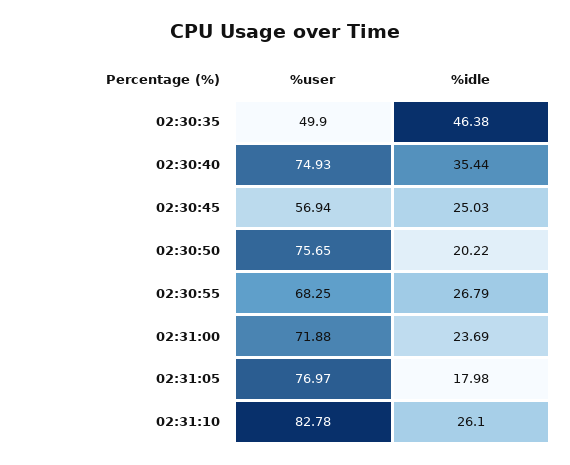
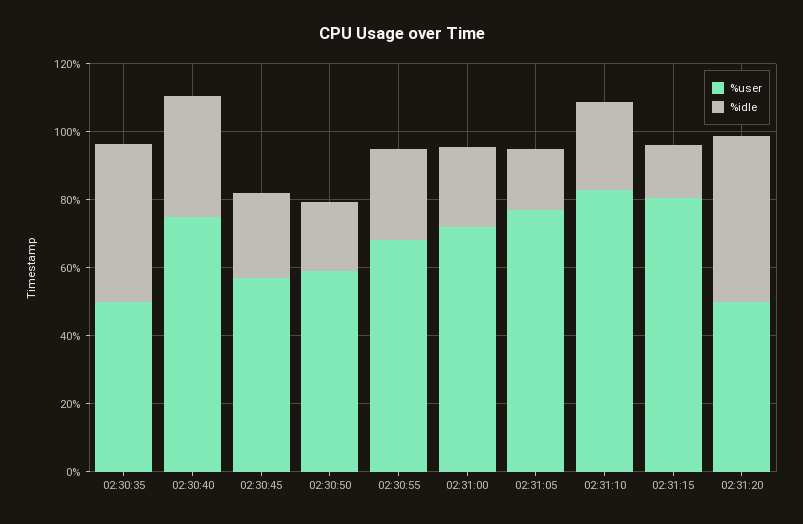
%user, 02:30:50: 75.65 -> 60
%user, 02:31:15: none -> 80
%idle, 02:31:15: none -> 15
%user, 02:31:20: none -> 50
%idle, 02:31:20: none -> 50

